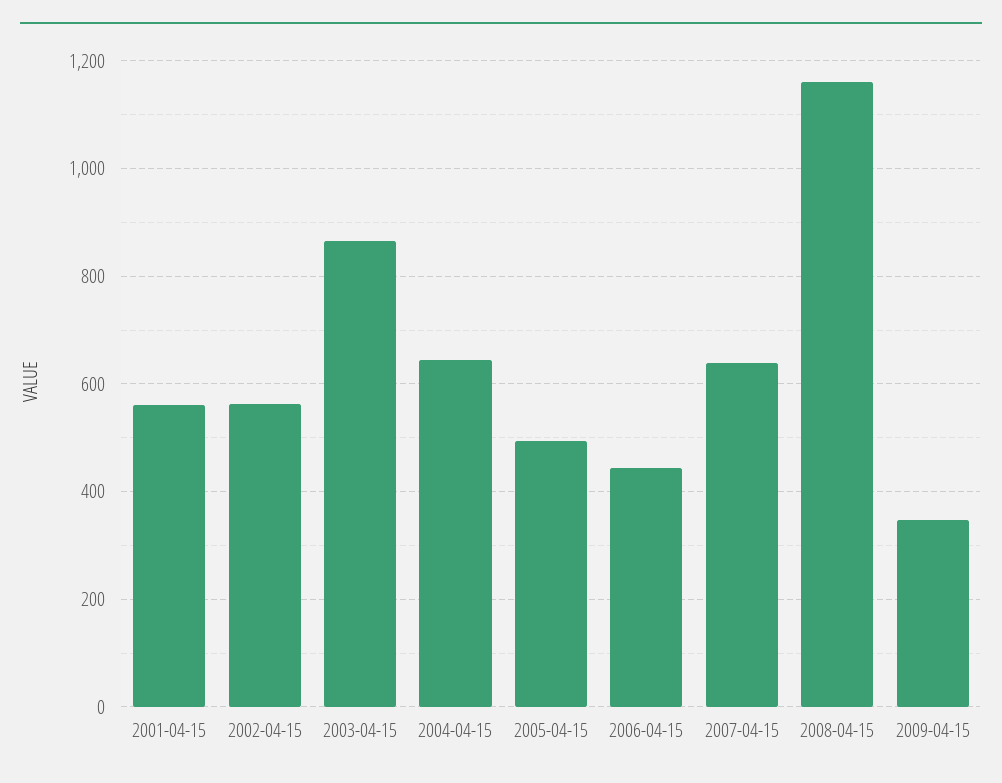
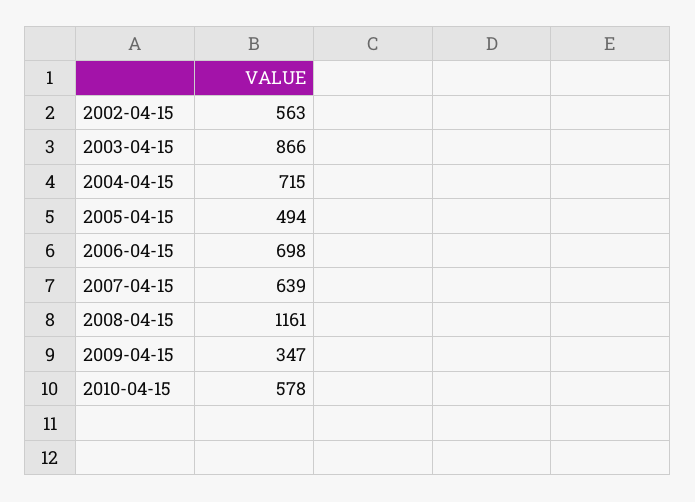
2001-04-15: 560 -> none
2004-04-15: 640 -> 715
2006-04-15: 440 -> 698
2010-04-15: none -> 578

